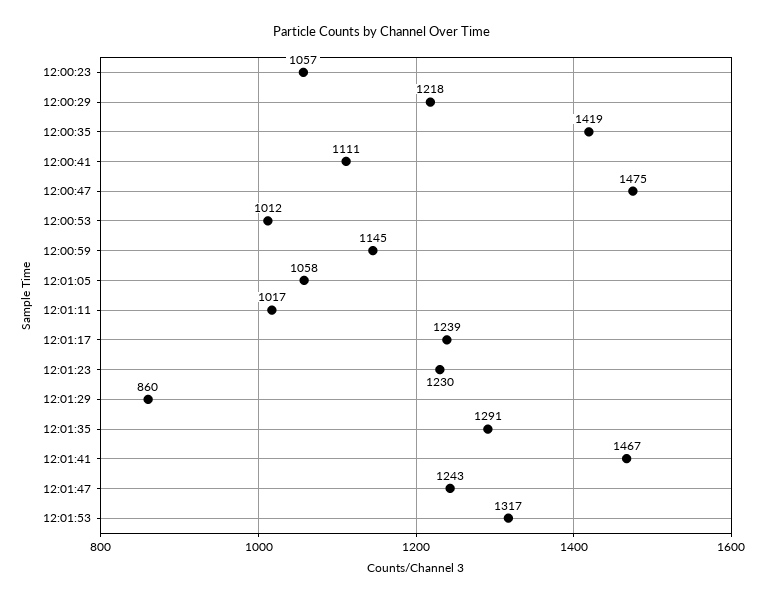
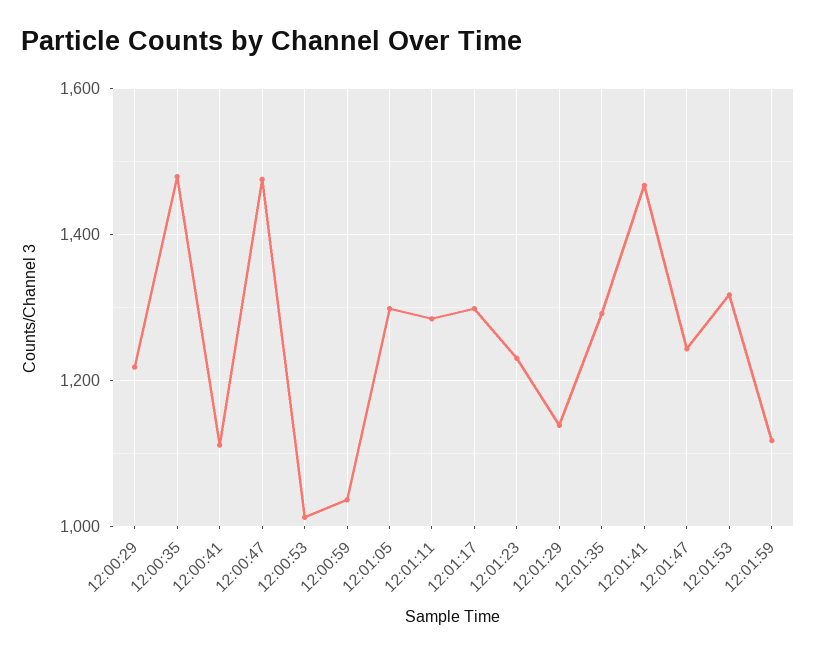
12:00:23: 1057 -> none
12:00:35: 1419 -> 1480
12:00:59: 1145 -> 1040
12:01:05: 1058 -> 1300
12:01:11: 1017 -> 1280
12:01:17: 1239 -> 1300
12:01:29: 860 -> 1140
12:01:59: none -> 1120

